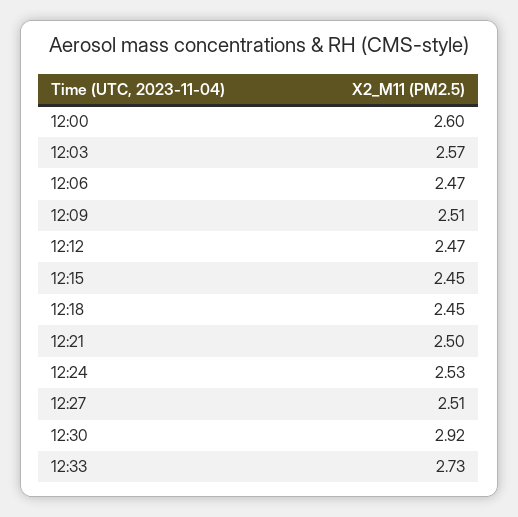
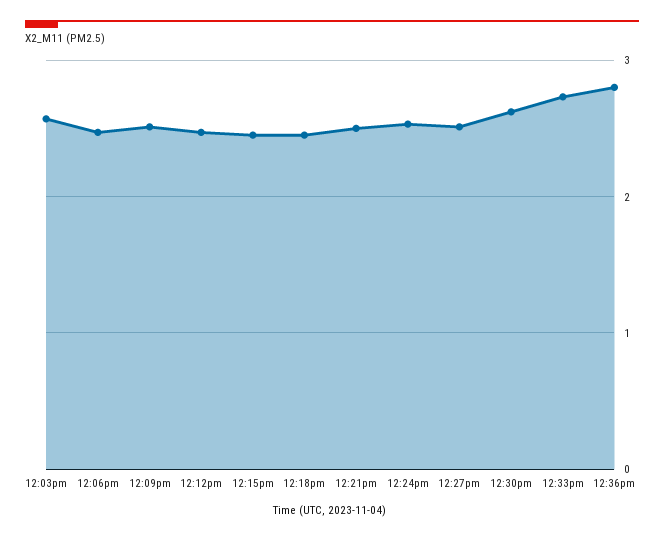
12:00: 2.6 -> none
12:30: 2.92 -> 2.6
12:36pm: none -> 2.8

